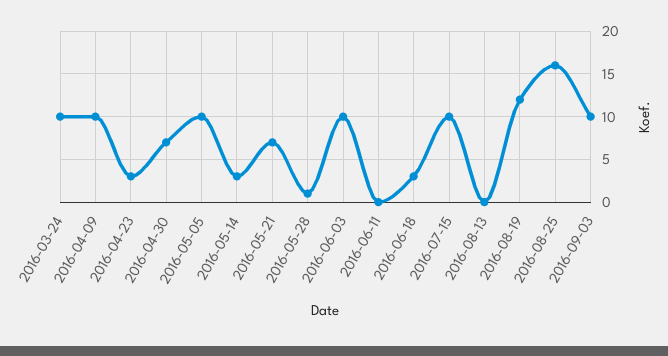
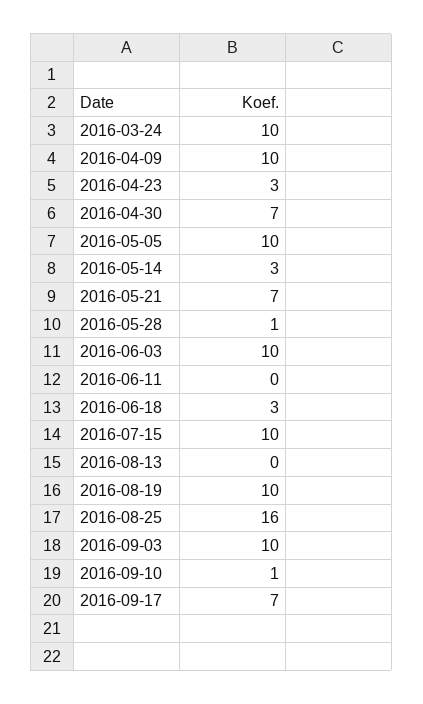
2016-08-19: 12 -> 10
2016-09-10: none -> 1
2016-09-17: none -> 7

